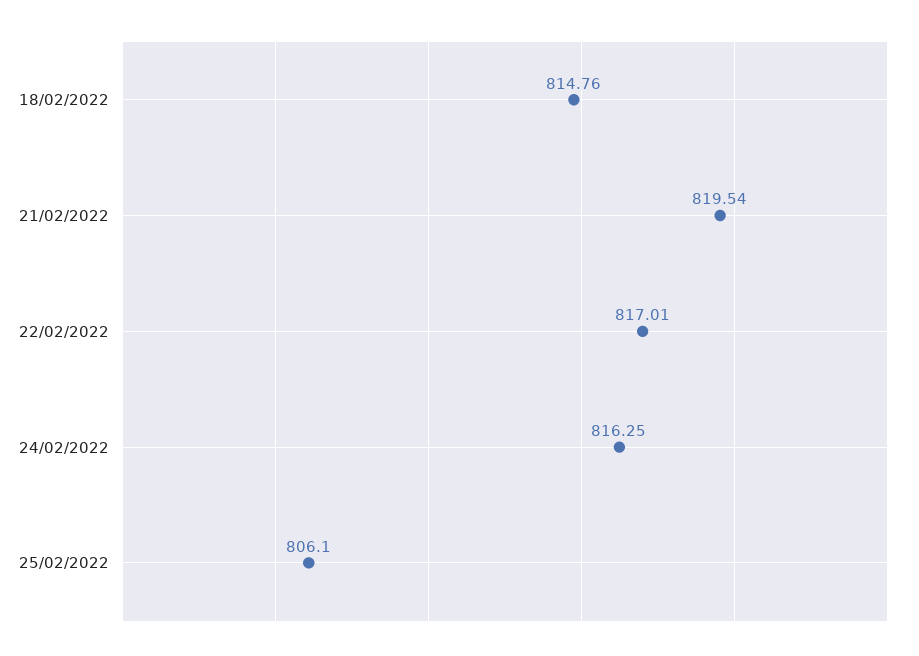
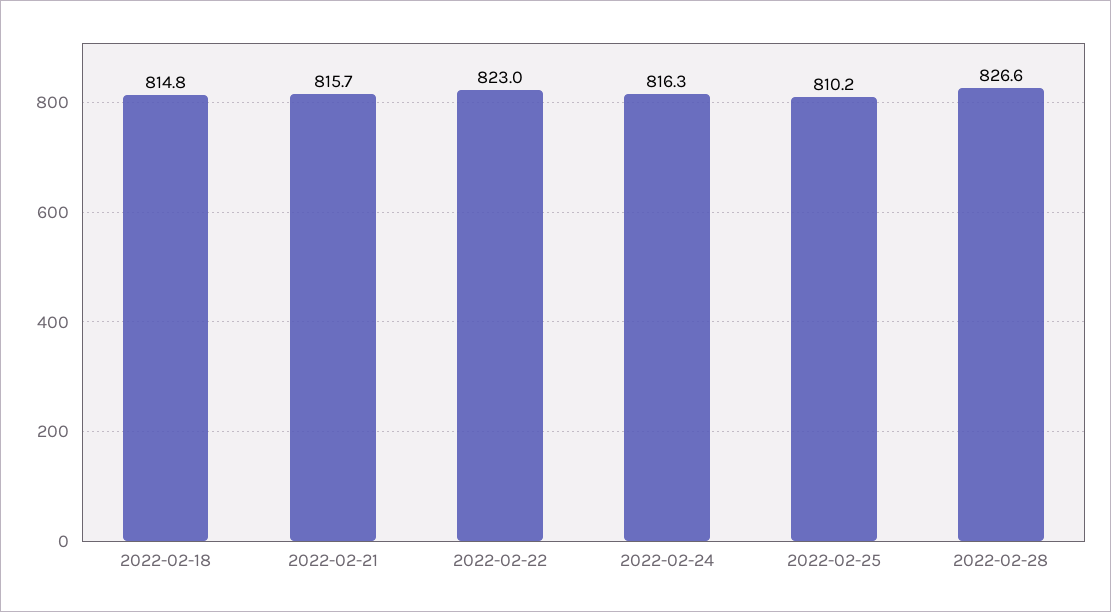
21/02/2022: 819.54 -> 815.7
22/02/2022: 817.01 -> 823
25/02/2022: 806.1 -> 810.2
2022-02-28: none -> 826.6

